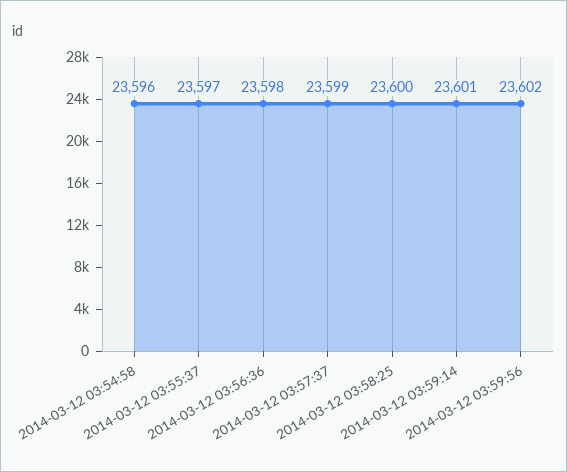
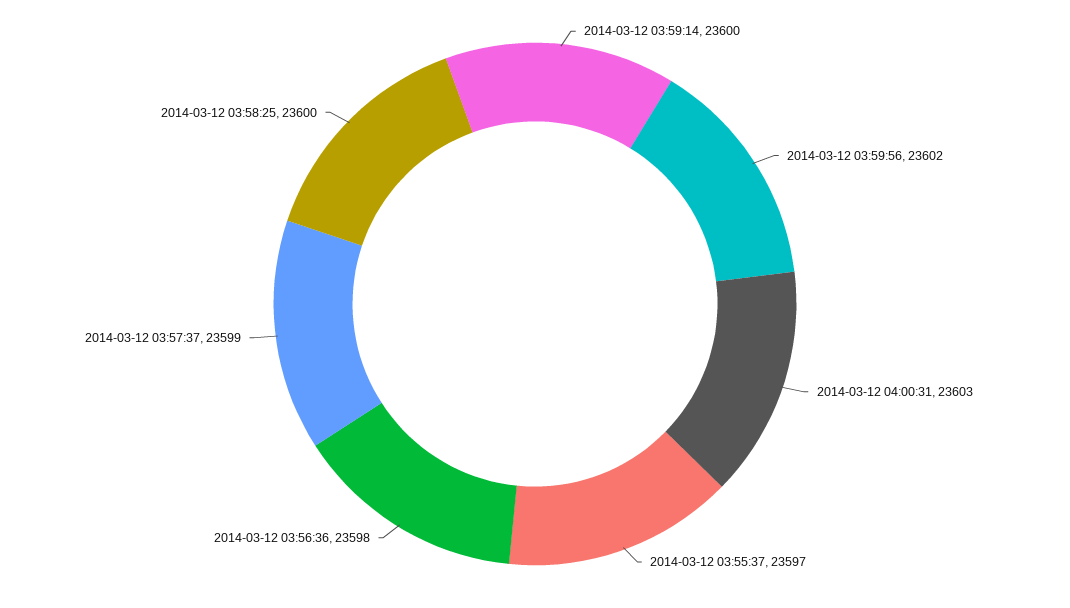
2014-03-12 03:54:58: 23596 -> none
2014-03-12 03:59:14: 23601 -> 23600
2014-03-12 04:00:31: none -> 23603

